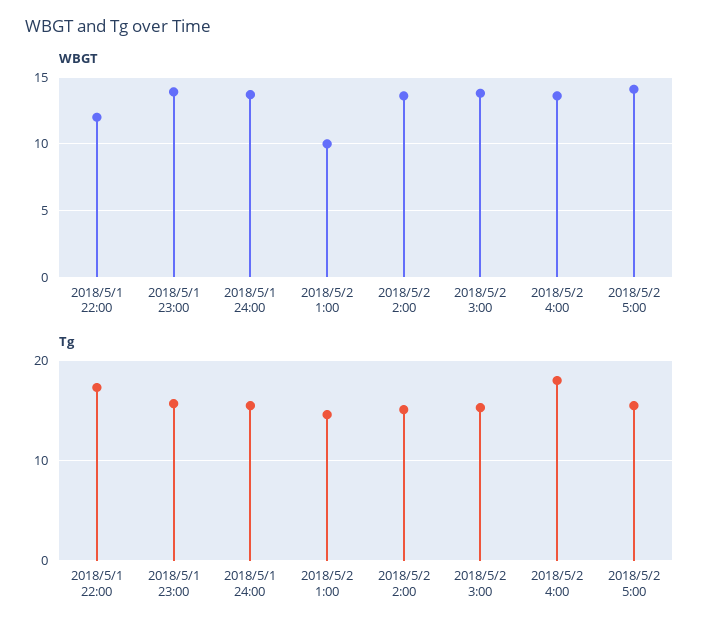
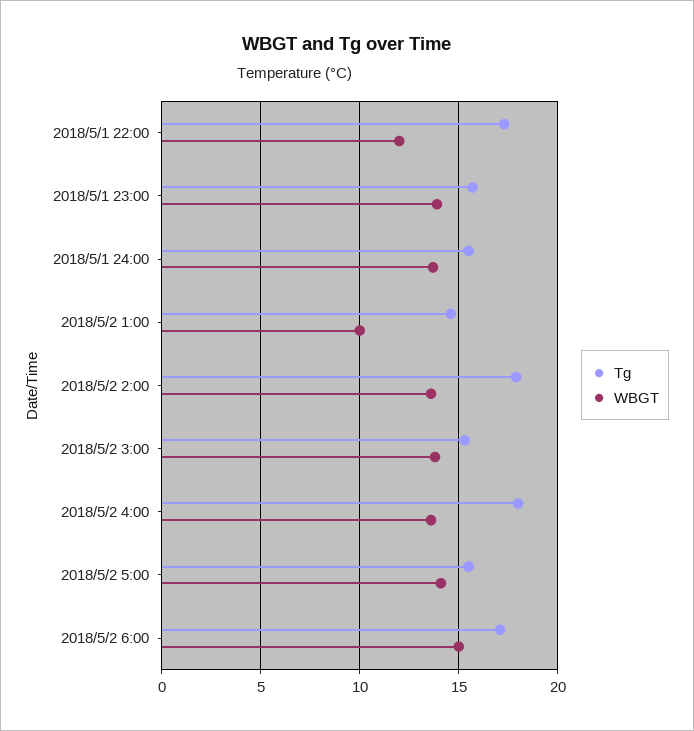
Tg, 2018/5/2 2:00: 15 -> 18
Tg, 2018/5/2 6:00: none -> 17
WBGT, 2018/5/2 6:00: none -> 15

